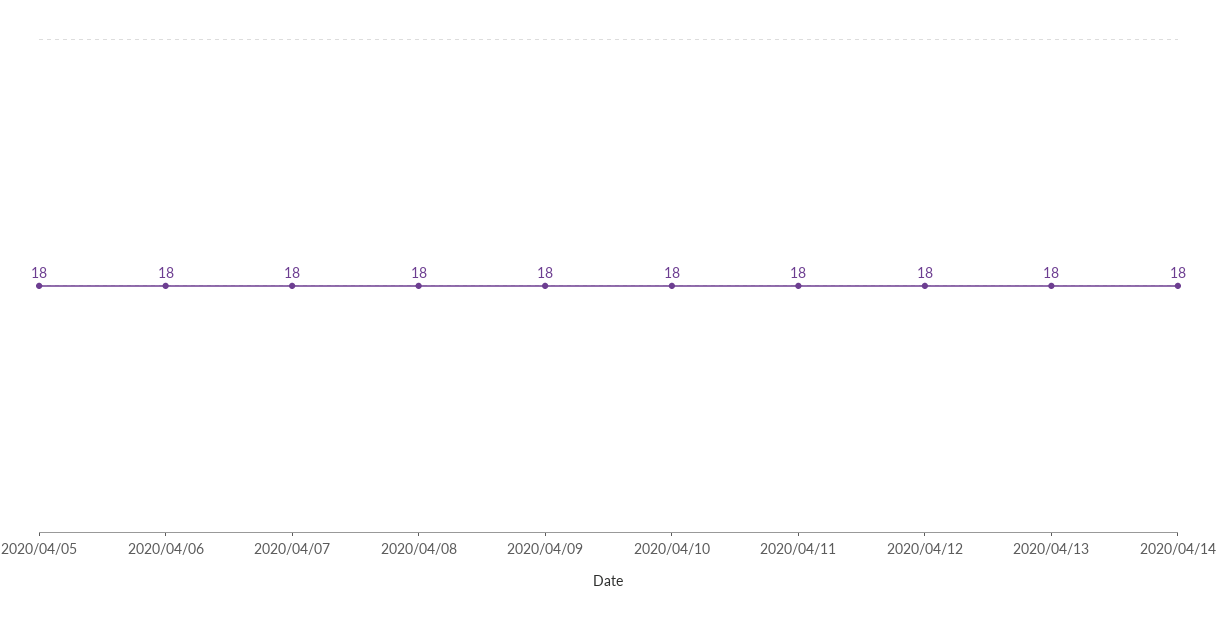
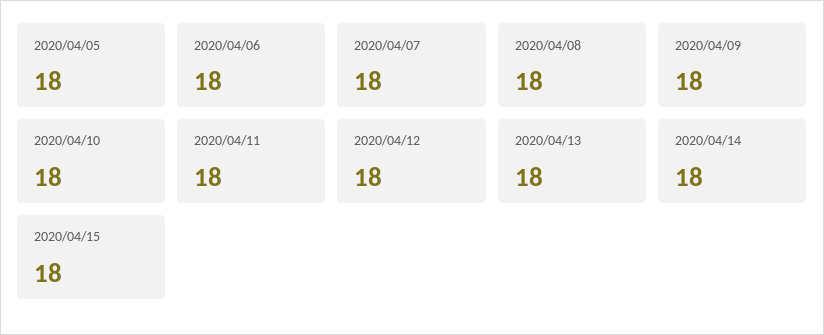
2020/04/15: none -> 18

